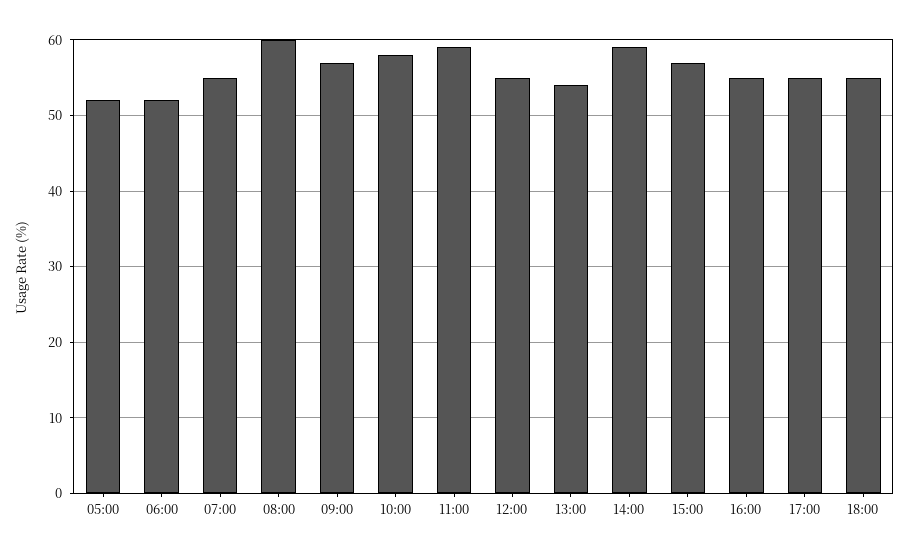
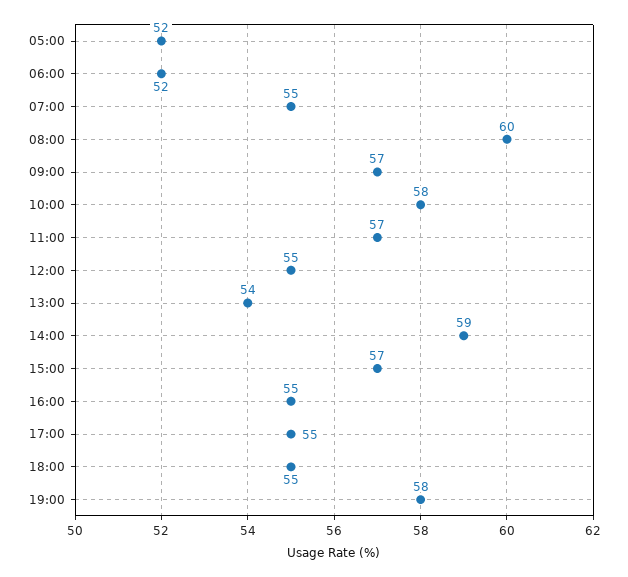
11:00: 59 -> 57
19:00: none -> 58

